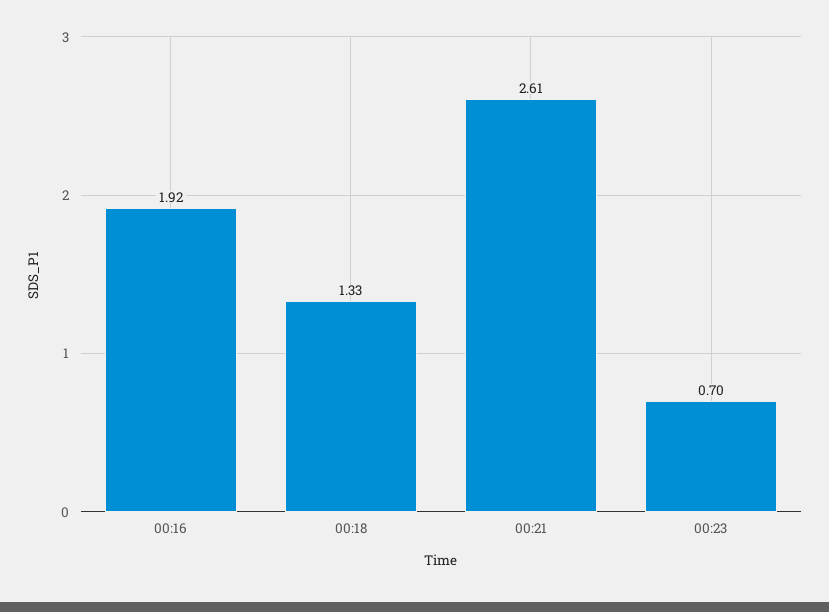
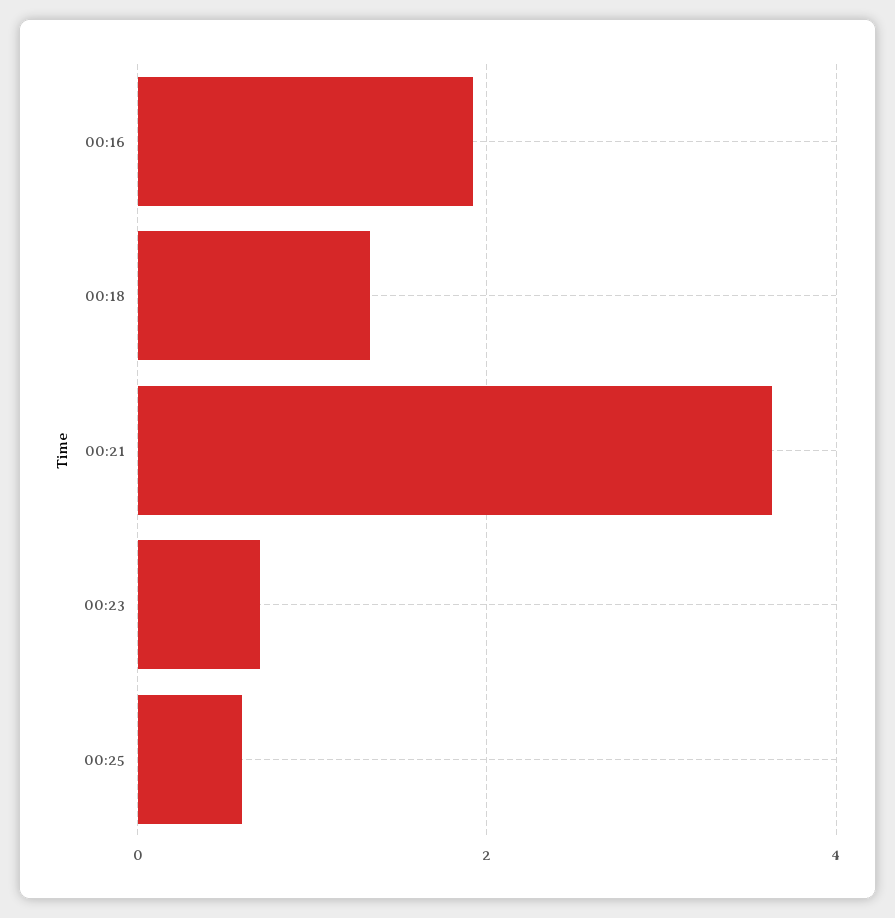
00:21: 2.61 -> 3.6
00:25: none -> 0.6

